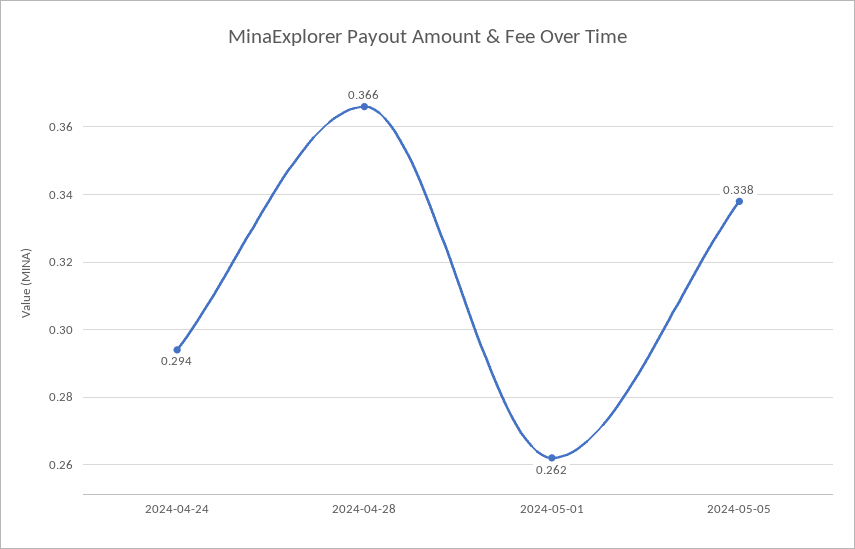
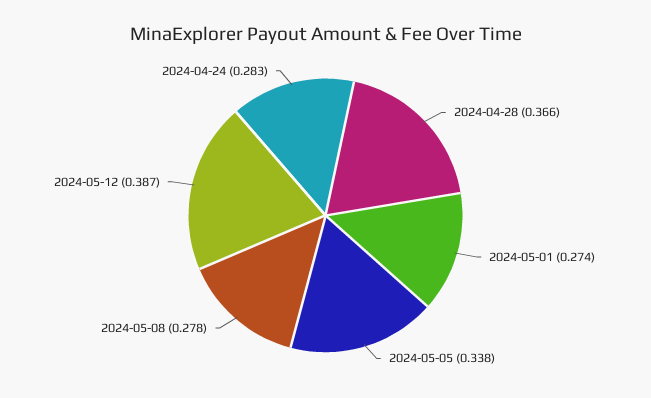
2024-04-24: 0.294 -> 0.283
2024-05-01: 0.262 -> 0.274
2024-05-08: none -> 0.278
2024-05-12: none -> 0.387

